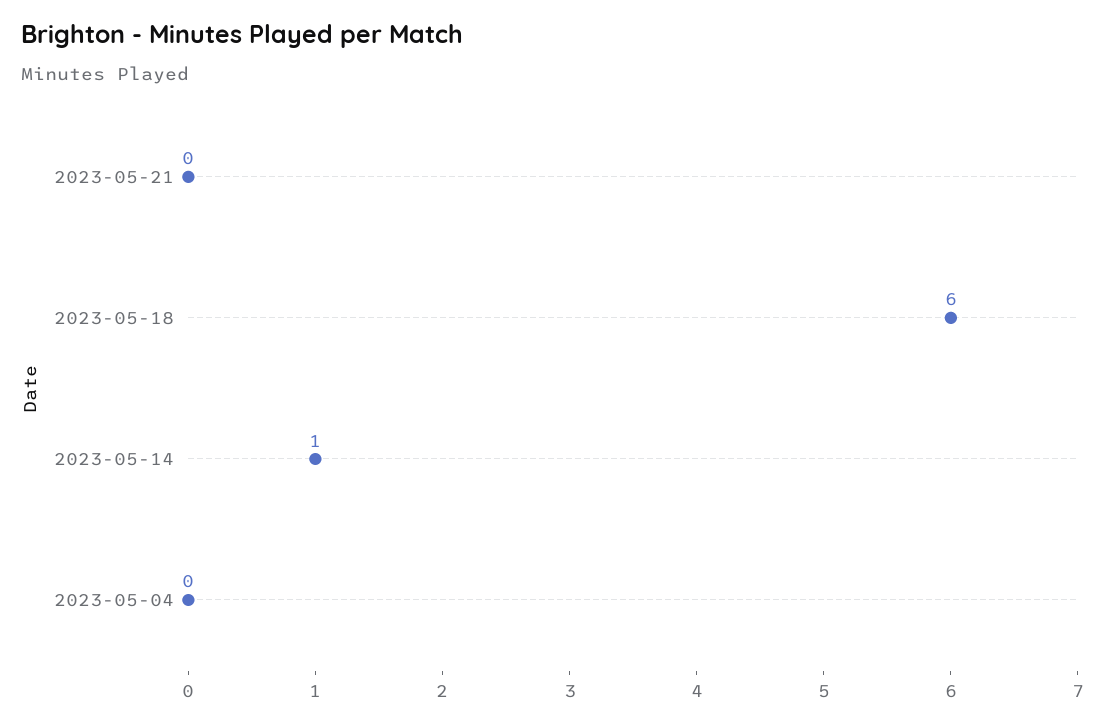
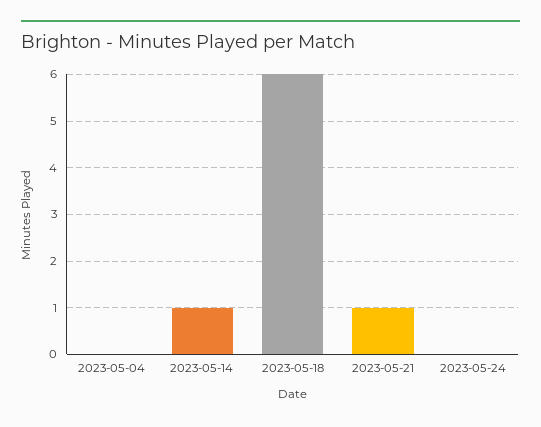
2023-05-21: 0 -> 1
2023-05-24: none -> 0

